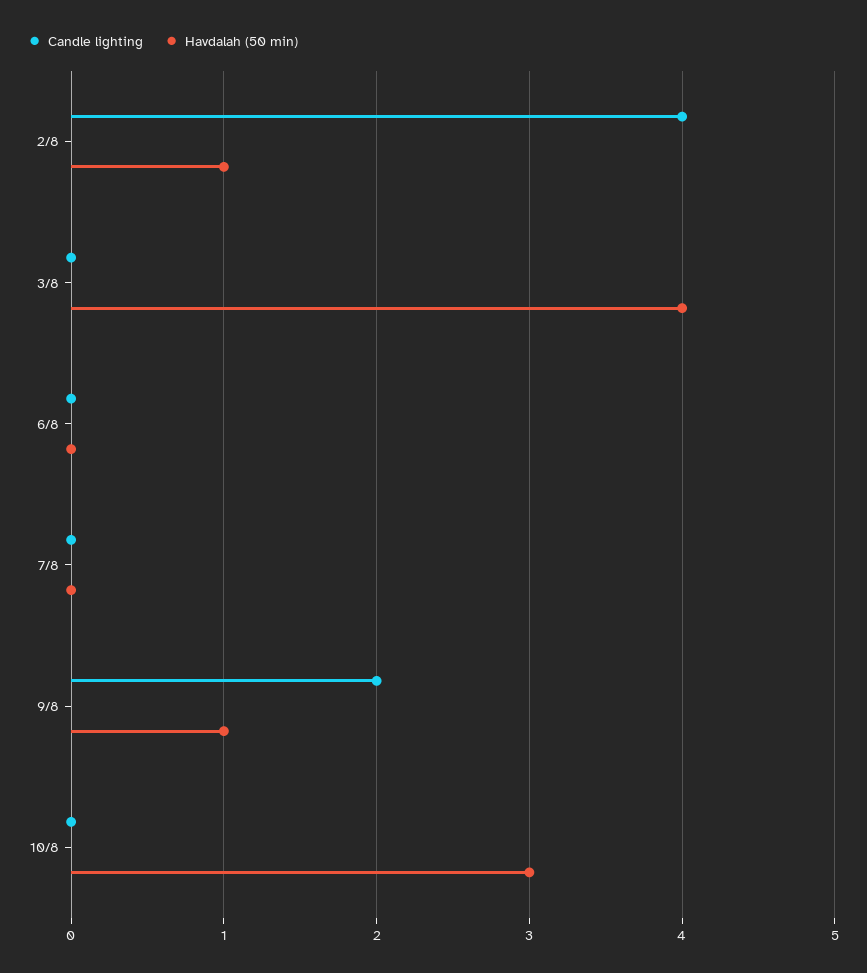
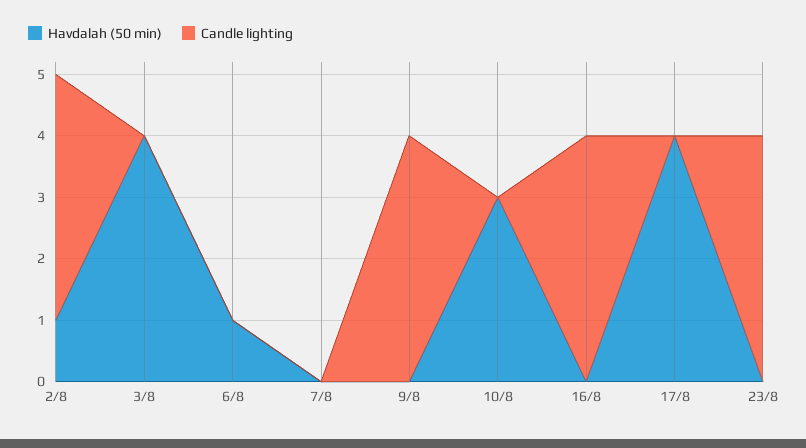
Havdalah (50 min), 6/8: 0 -> 1
Candle lighting, 9/8: 2 -> 4
Havdalah (50 min), 9/8: 1 -> 0
Havdalah (50 min), 16/8: none -> 0
Candle lighting, 16/8: none -> 4
Havdalah (50 min), 17/8: none -> 4
Candle lighting, 17/8: none -> 0
Havdalah (50 min), 23/8: none -> 0
Candle lighting, 23/8: none -> 4

